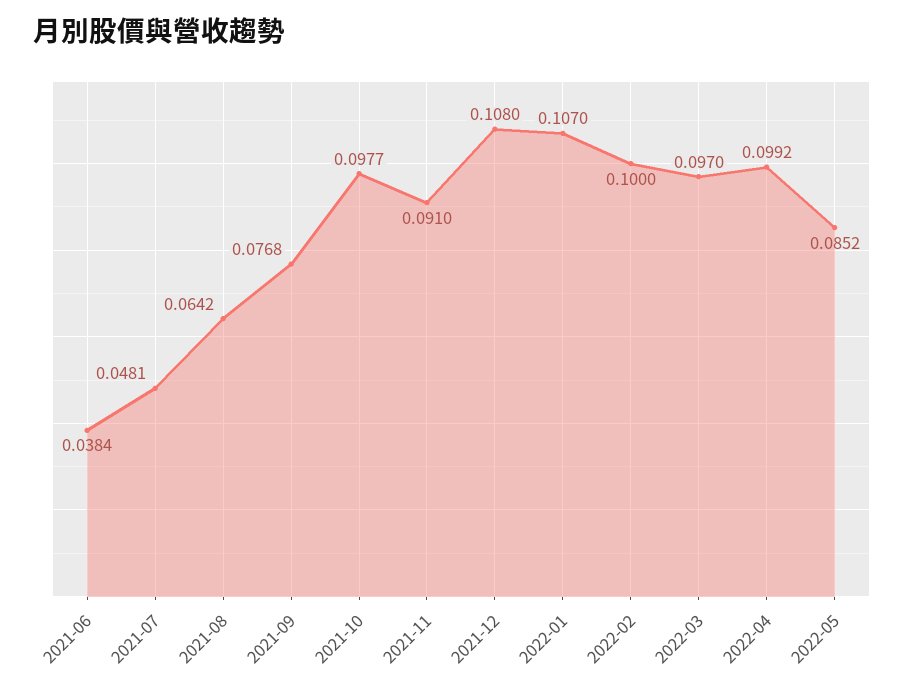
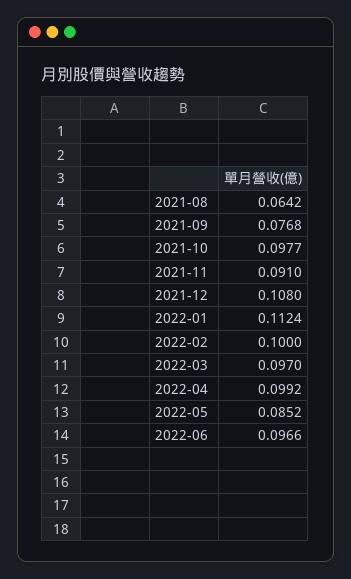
2021-06: 0.0384 -> none
2021-07: 0.0481 -> none
2022-01: 0.107 -> 0.1124
2022-06: none -> 0.0966

